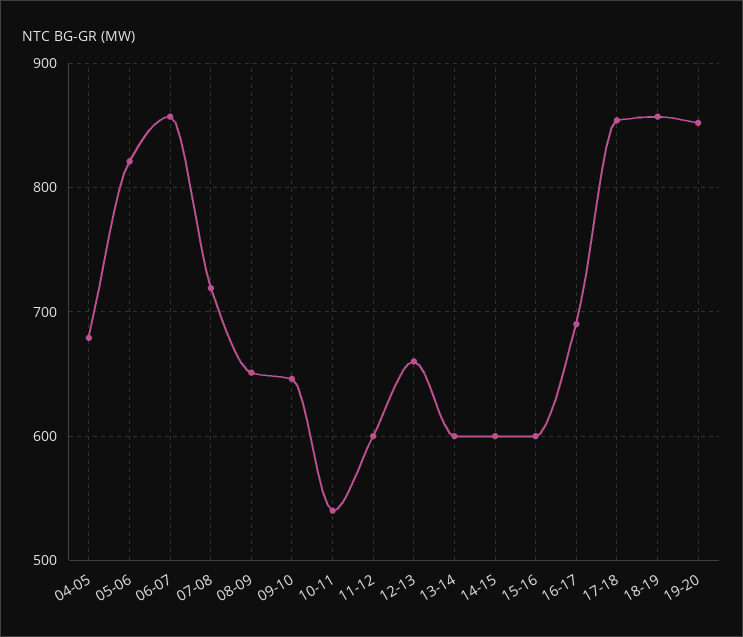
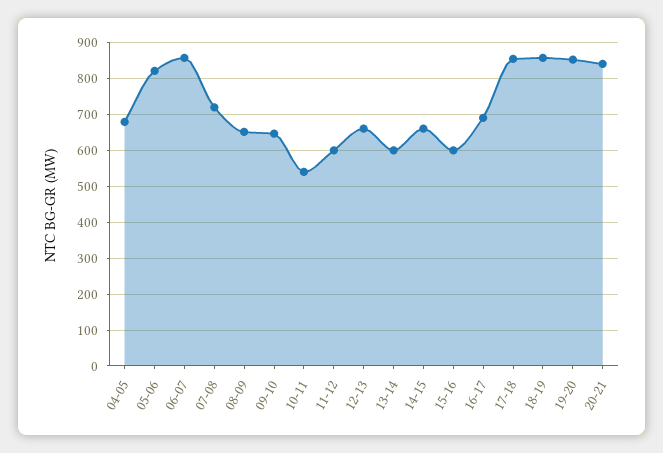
14-15: 600 -> 660
20-21: none -> 840

